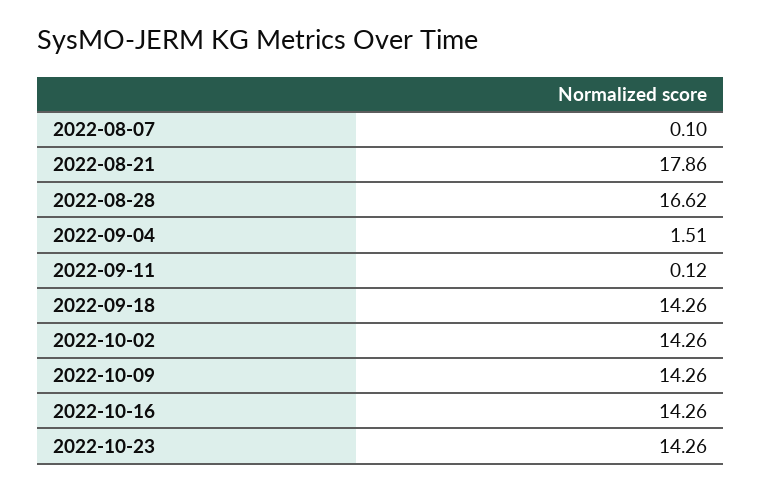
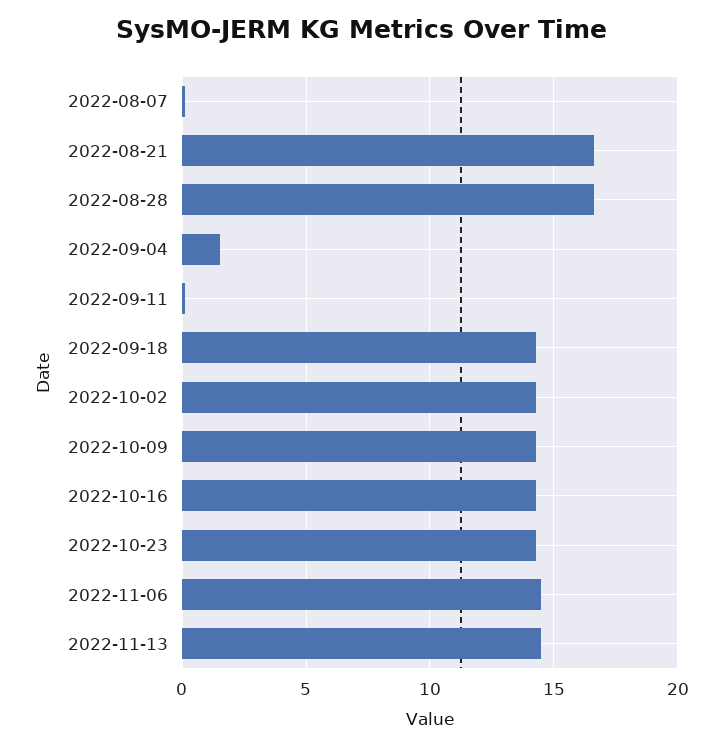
2022-08-21: 17.86 -> 16.5
2022-11-06: none -> 14.5
2022-11-13: none -> 14.5

